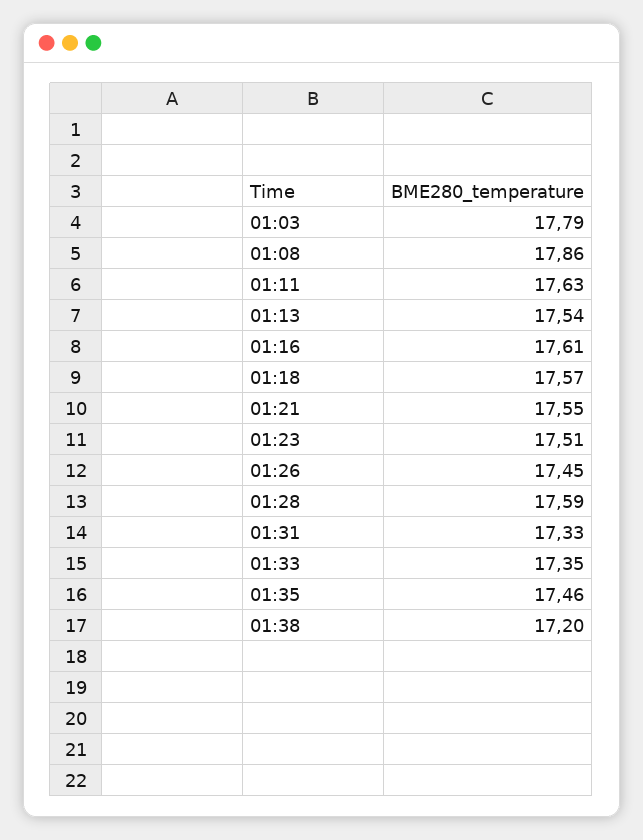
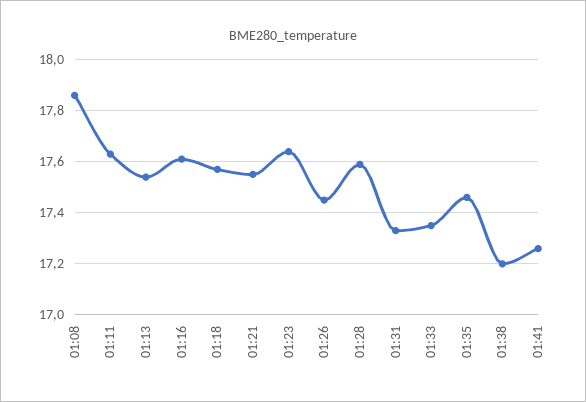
01:03: 17.79 -> none
01:23: 17.51 -> 17.65
01:41: none -> 17.25

